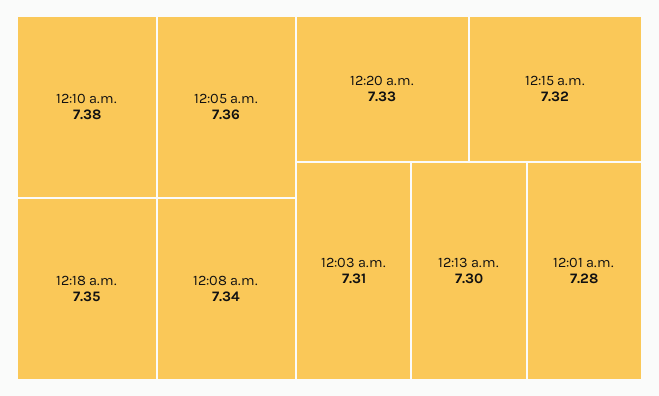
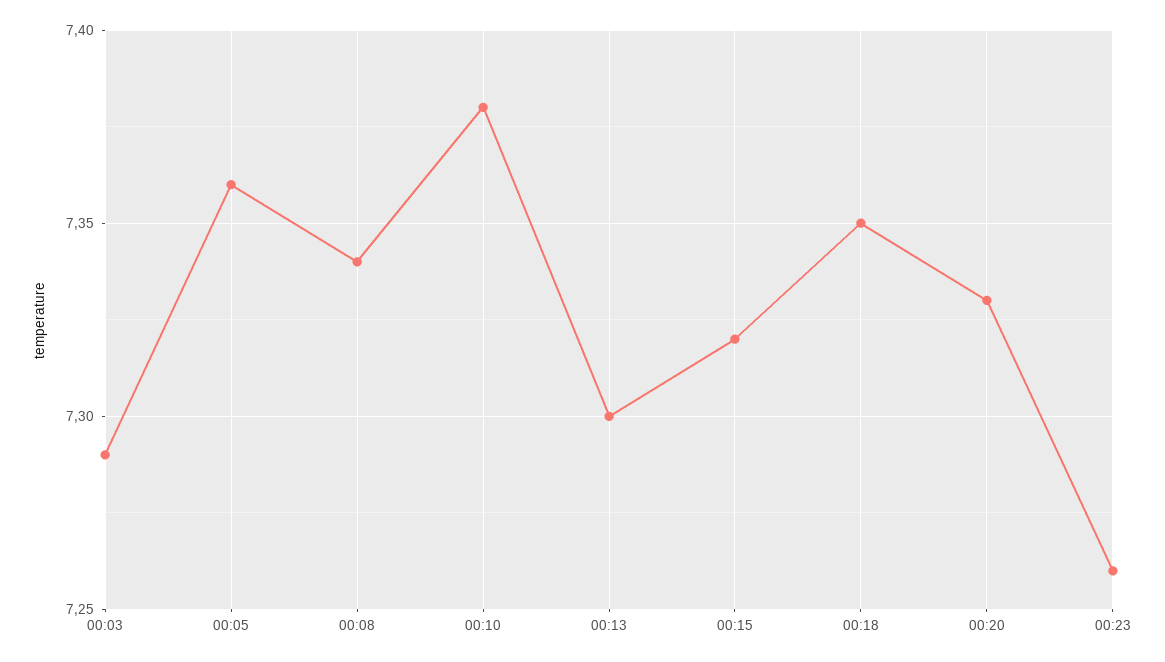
12:03 a.m.: 7.31 -> 7.29
12:01 a.m.: 7.28 -> none
00:23: none -> 7.26

